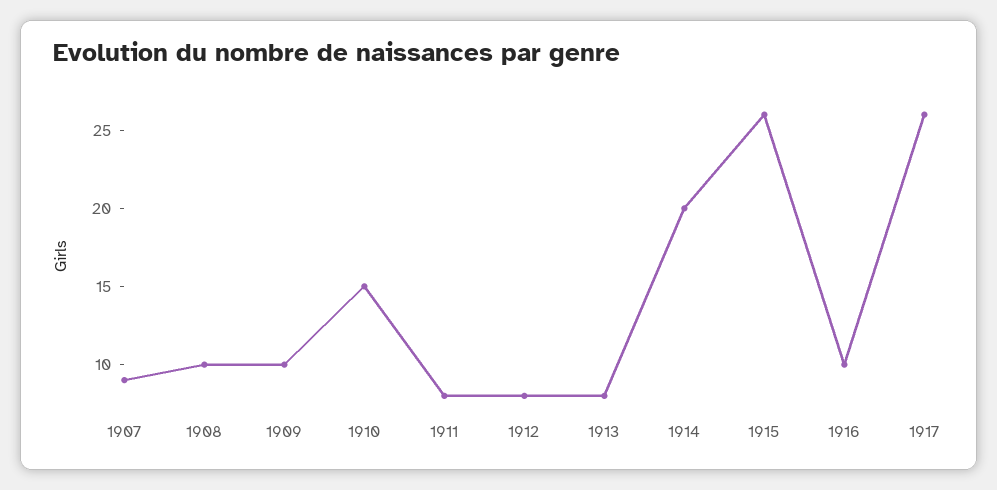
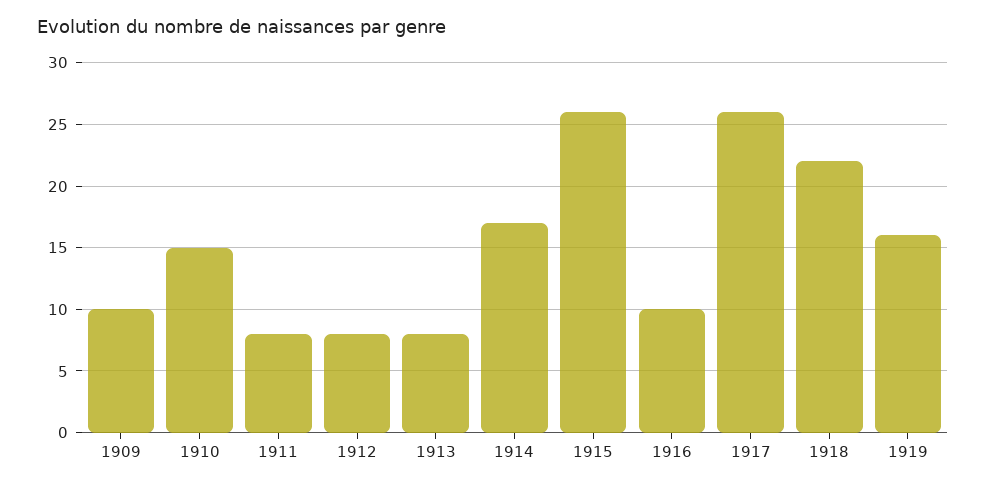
1907: 9 -> none
1908: 10 -> none
1914: 20 -> 17
1918: none -> 22
1919: none -> 16

